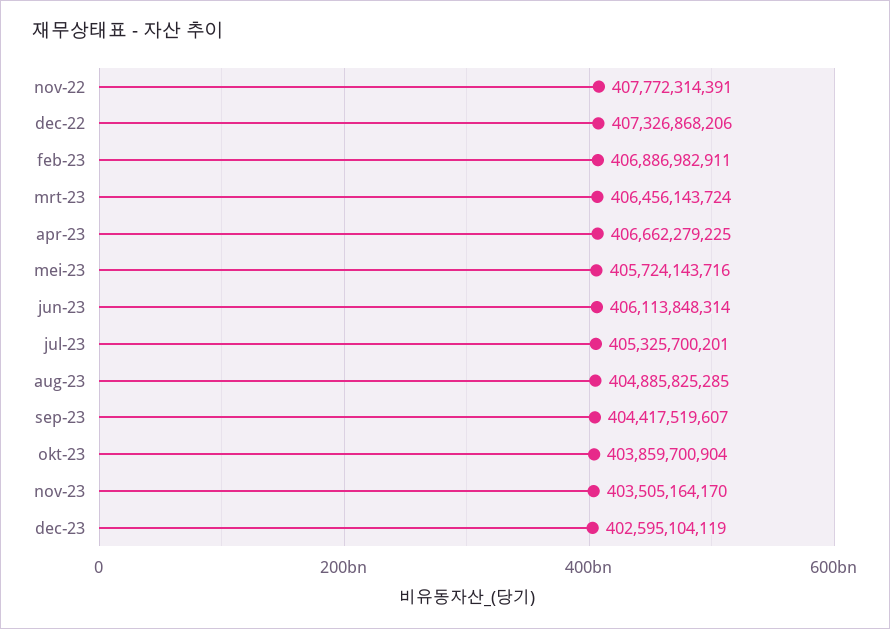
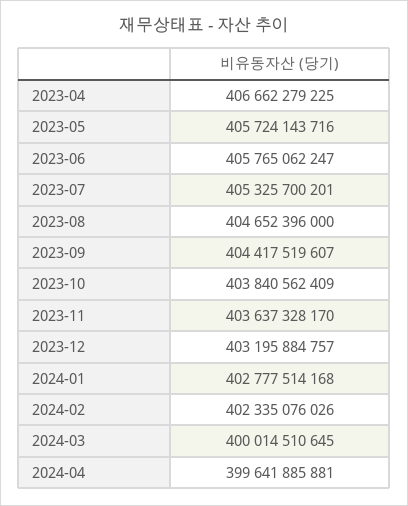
nov-22: 407772314391 -> none
dec-22: 407326868206 -> none
feb-23: 406886982911 -> none
mrt-23: 406456143724 -> none
jun-23: 406113848314 -> 405765062247
aug-23: 404885825285 -> 404652396000
okt-23: 403859700904 -> 403840562409
nov-23: 403505164170 -> 403637328170
dec-23: 402595104119 -> 403195884757
2024-01: none -> 402777514168
2024-02: none -> 402335076026
2024-03: none -> 400014510645
2024-04: none -> 399641885881

